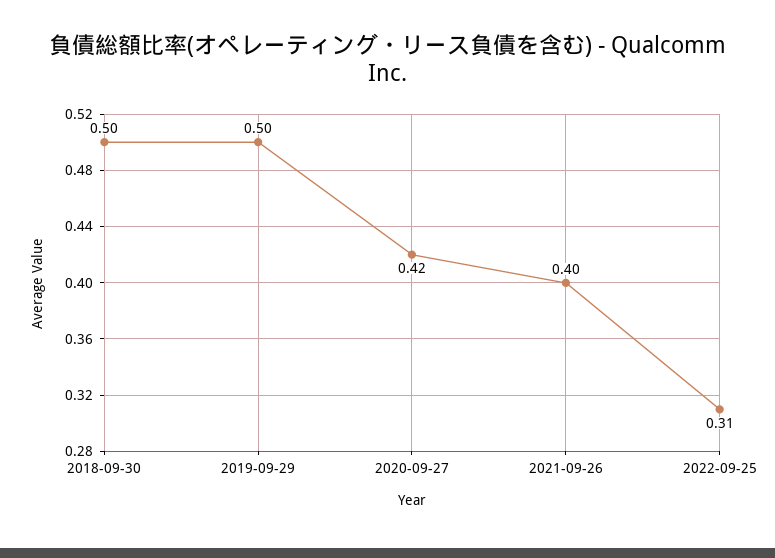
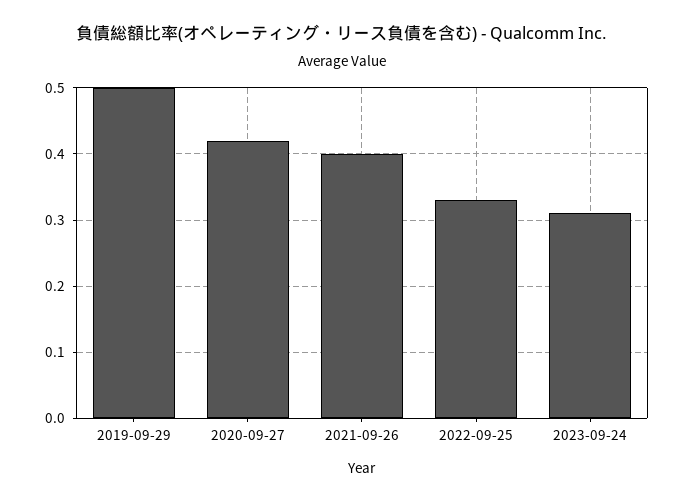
2018-09-30: 0.5 -> none
2022-09-25: 0.31 -> 0.33
2023-09-24: none -> 0.31

